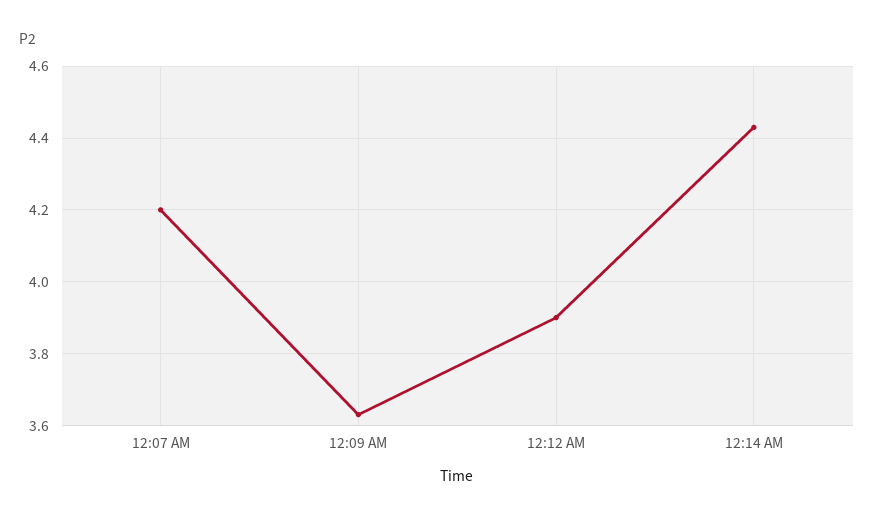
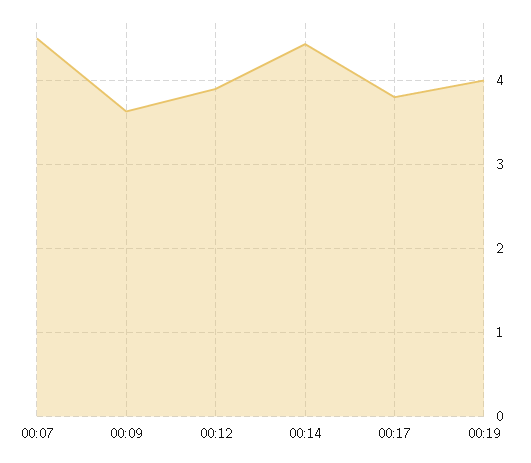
12:07 AM: 4.2 -> 4.5
00:17: none -> 3.8
00:19: none -> 4

